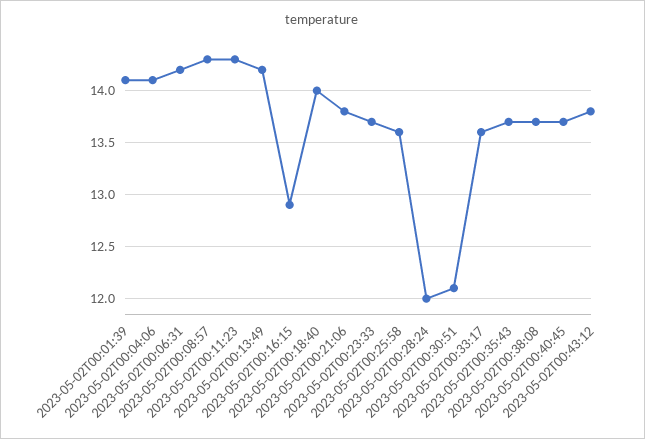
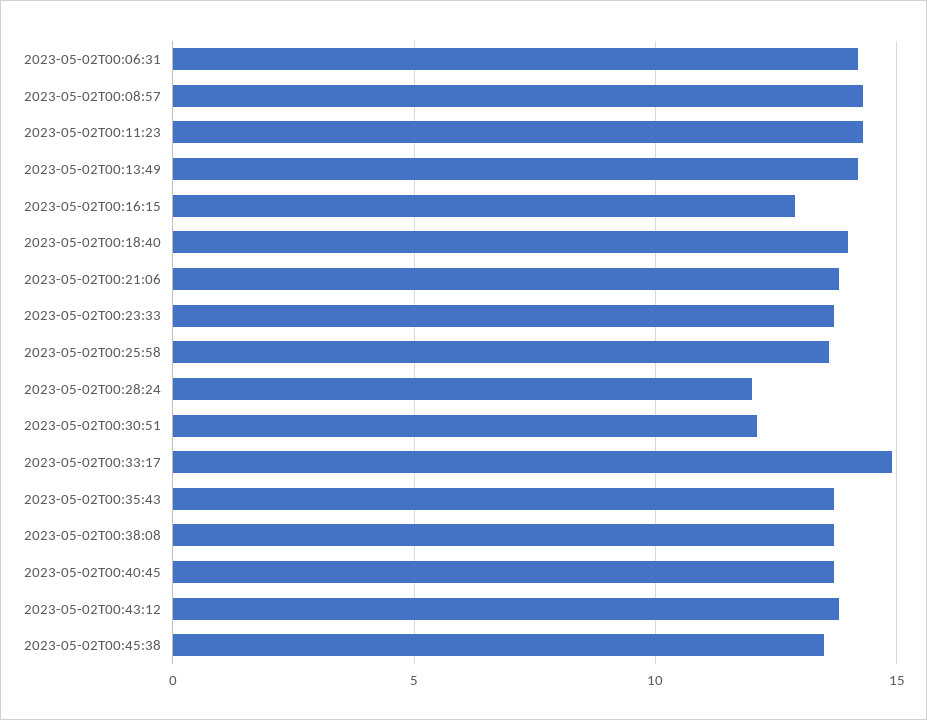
2023-05-02T00:01:39: 14.1 -> none
2023-05-02T00:04:06: 14.1 -> none
2023-05-02T00:33:17: 13.6 -> 15
2023-05-02T00:45:38: none -> 13.5

